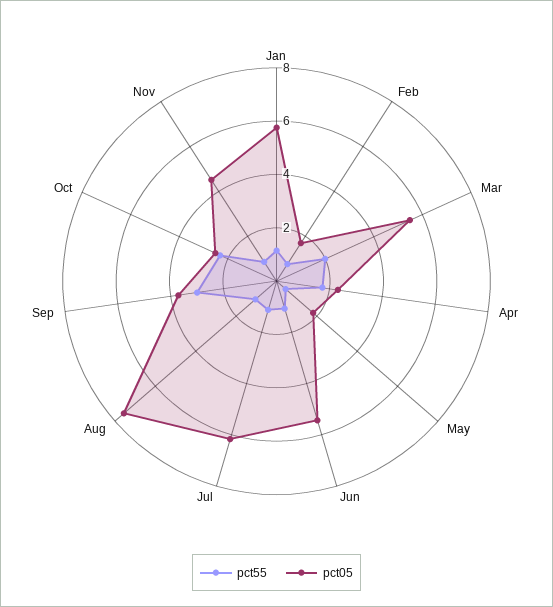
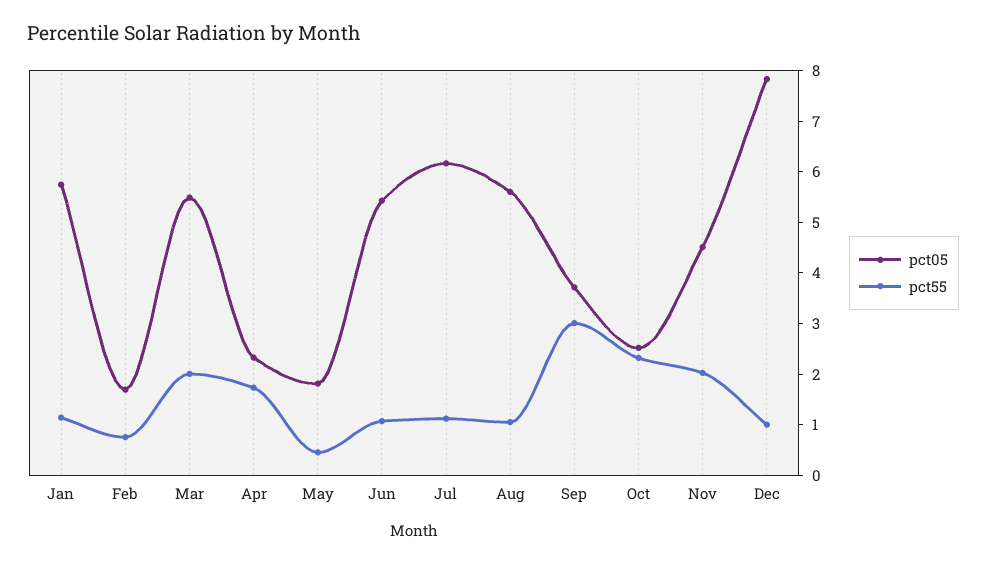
pct05, Aug: 7.5 -> 5.6
pct55, Nov: 1 -> 2
pct05, Dec: none -> 7.8
pct55, Dec: none -> 1

